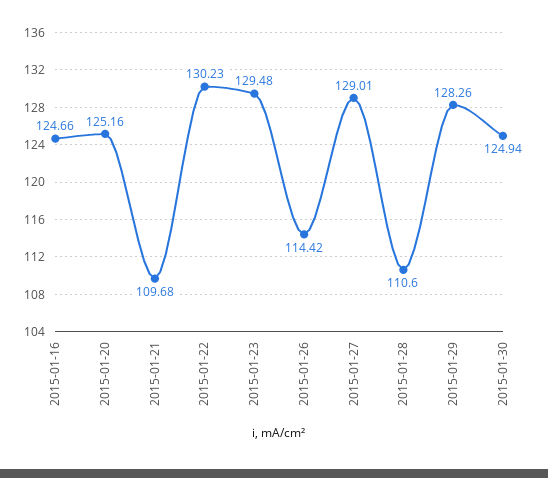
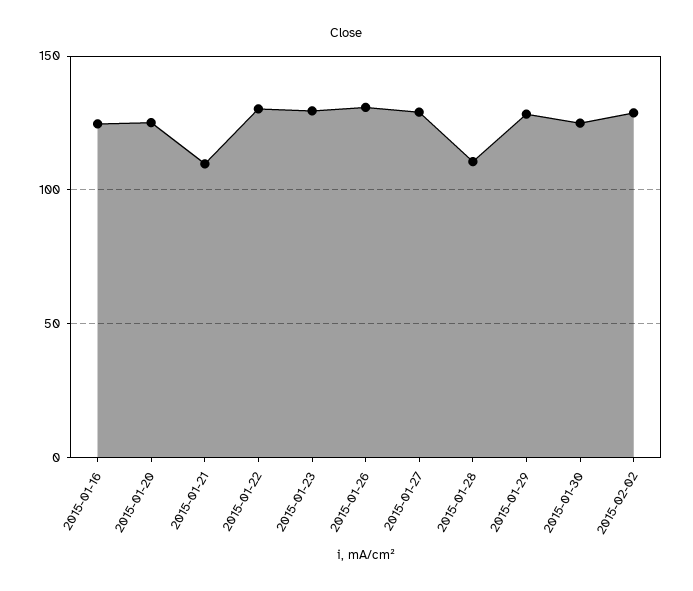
2015-01-26: 114.42 -> 130
2015-02-02: none -> 130

